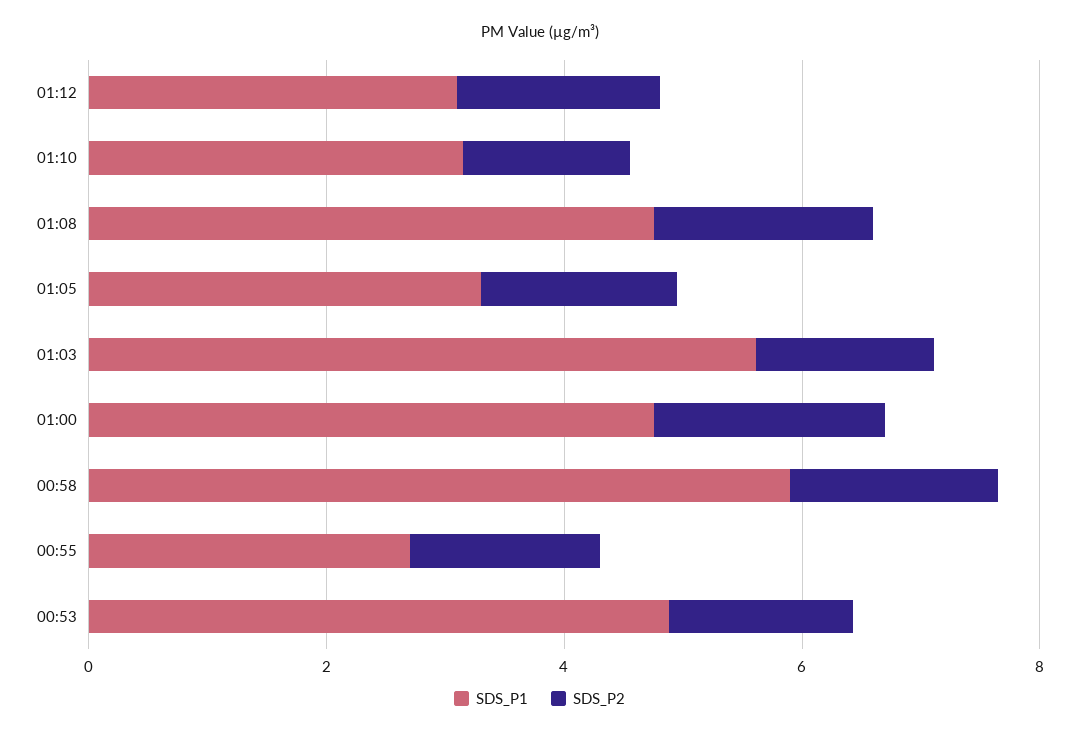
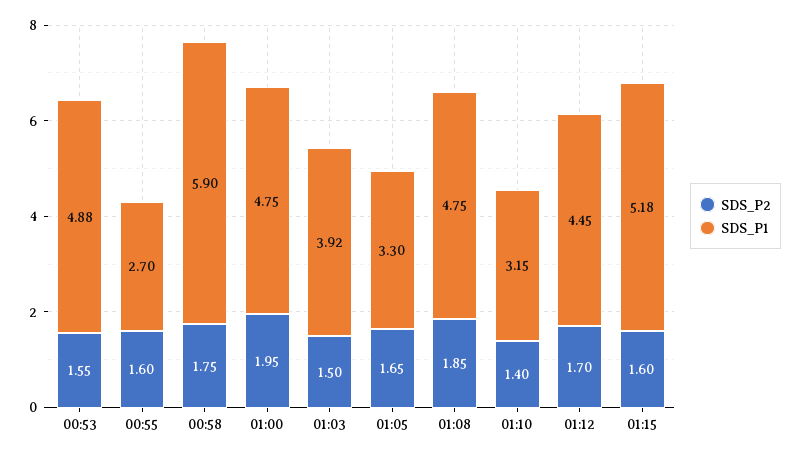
SDS_P1, 01:12: 3 -> 4.45
SDS_P1, 01:03: 5.5 -> 3.92
SDS_P2, 01:15: none -> 1.6
SDS_P1, 01:15: none -> 5.18

